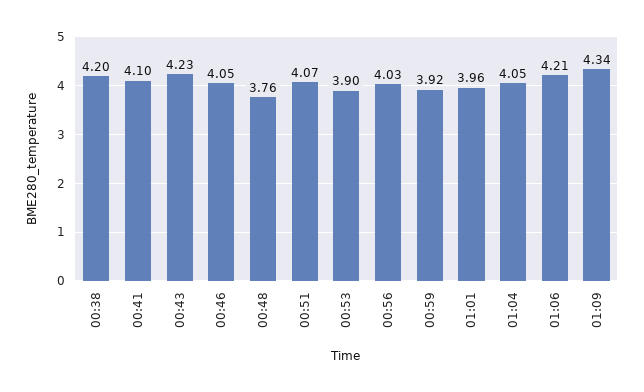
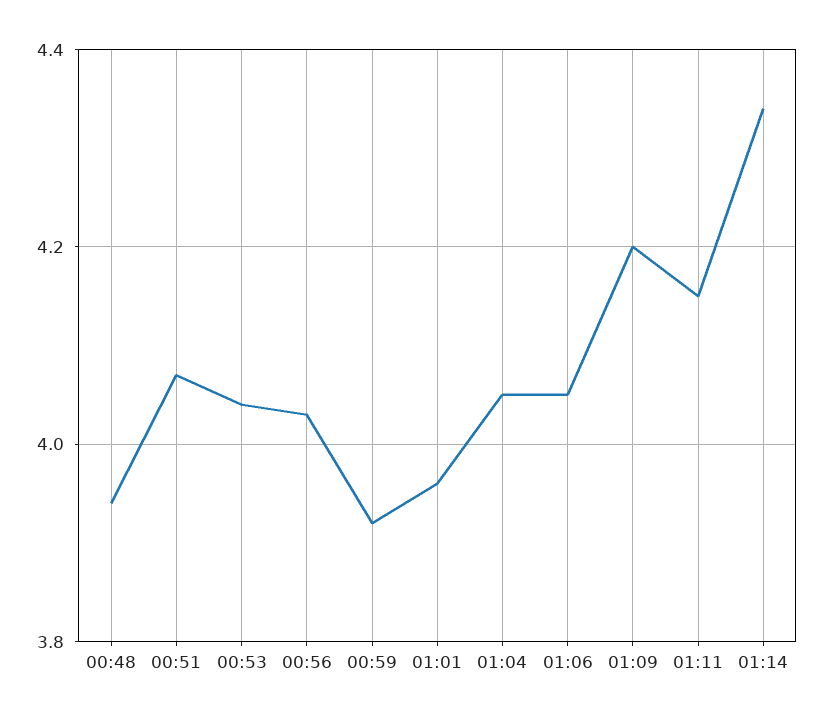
00:38: 4.2 -> none
00:41: 4.1 -> none
00:43: 4.23 -> none
00:46: 4.05 -> none
00:48: 3.76 -> 3.95
00:53: 3.9 -> 4.05
01:06: 4.21 -> 4.05
01:09: 4.34 -> 4.2
01:11: none -> 4.15
01:14: none -> 4.35

